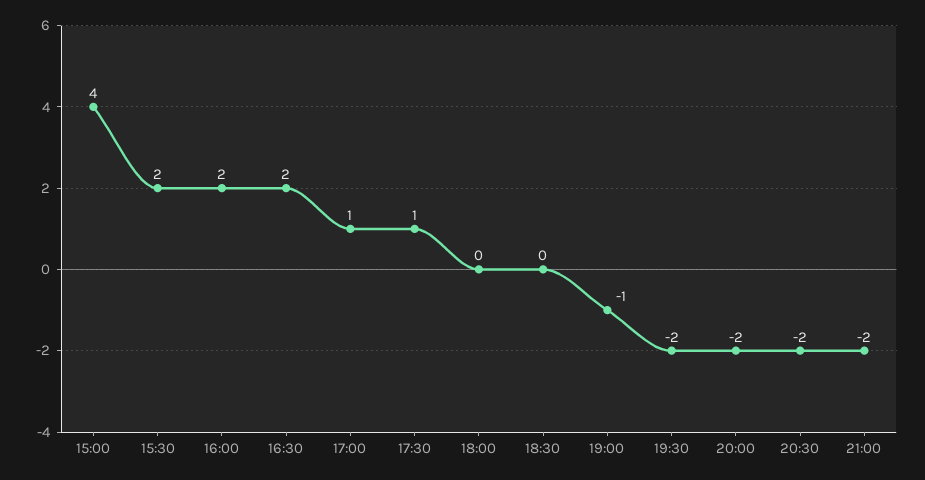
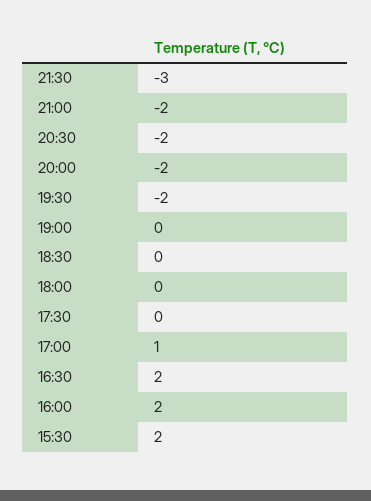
15:00: 4 -> none
17:30: 1 -> 0
19:00: -1 -> 0
21:30: none -> -3

